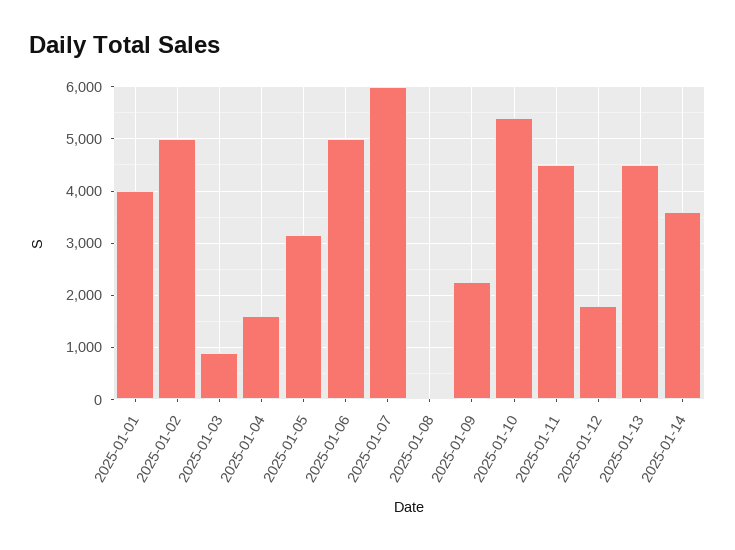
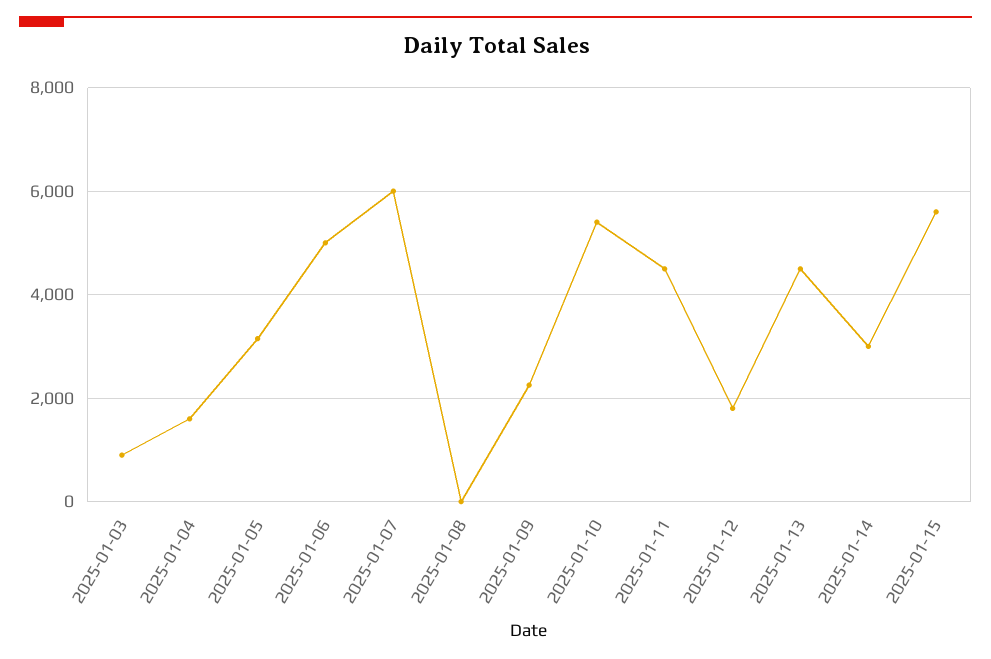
2025-01-01: 4000 -> none
2025-01-02: 5000 -> none
2025-01-14: 3600 -> 3000
2025-01-15: none -> 5600

